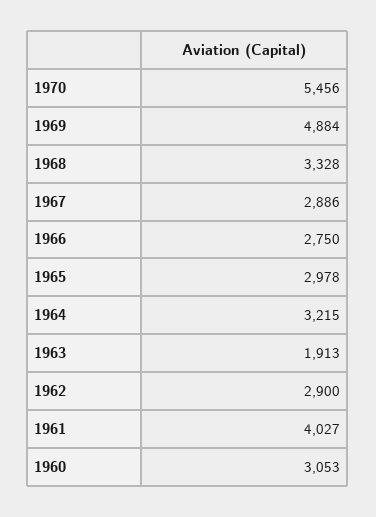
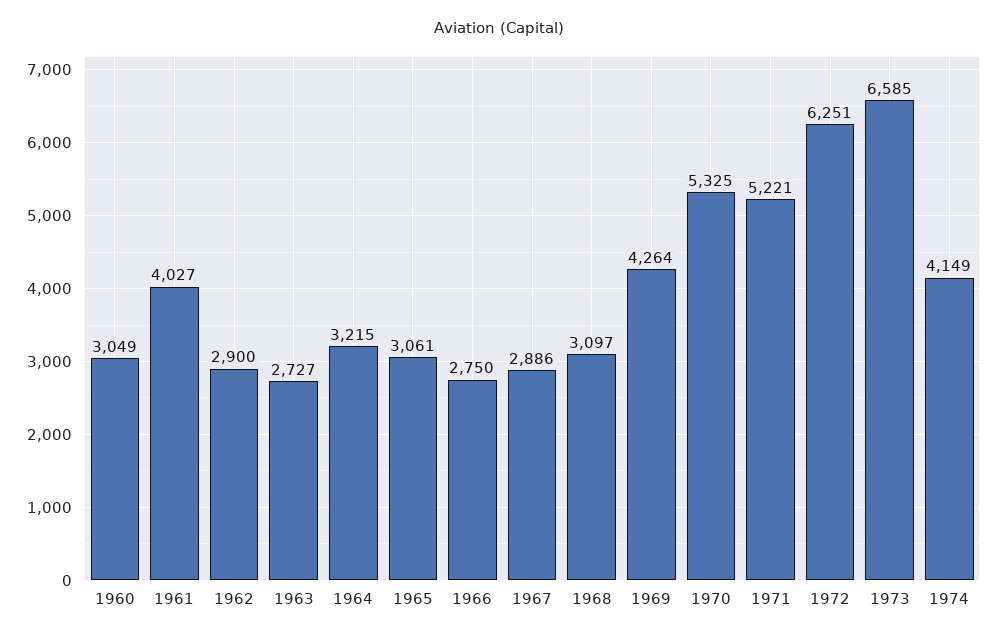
1970: 5456 -> 5325
1969: 4884 -> 4264
1968: 3328 -> 3097
1965: 2978 -> 3061
1963: 1913 -> 2727
1960: 3053 -> 3049
1971: none -> 5221
1972: none -> 6251
1973: none -> 6585
1974: none -> 4149

